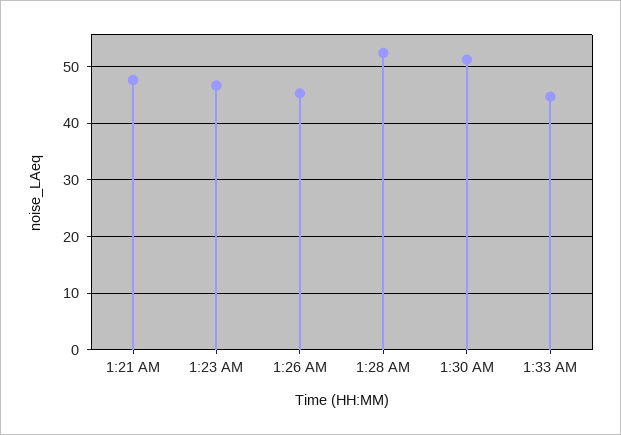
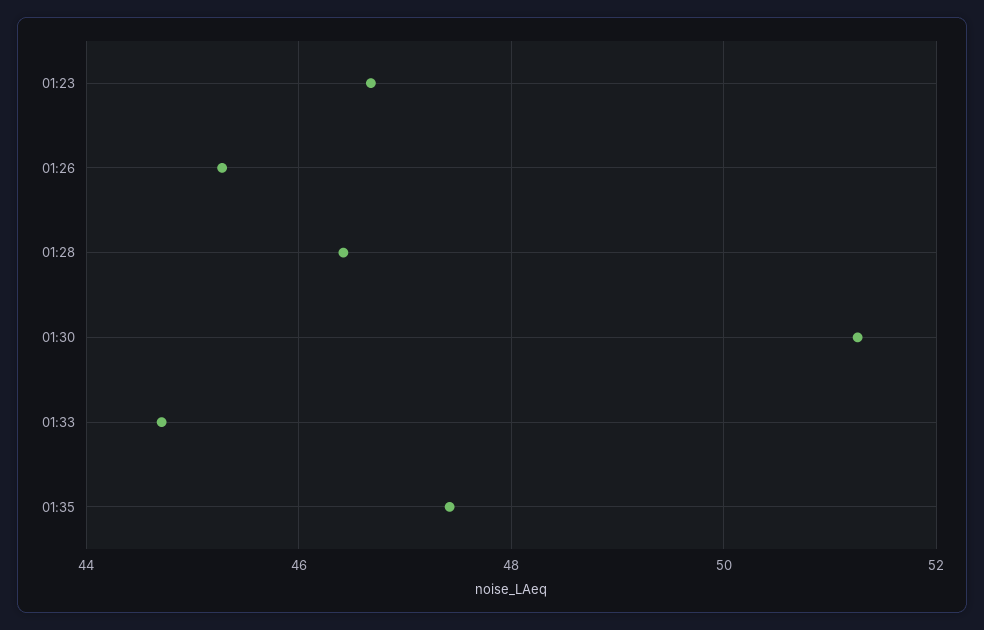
1:21 AM: 48 -> none
1:28 AM: 52 -> 46.4
01:35: none -> 47.4

